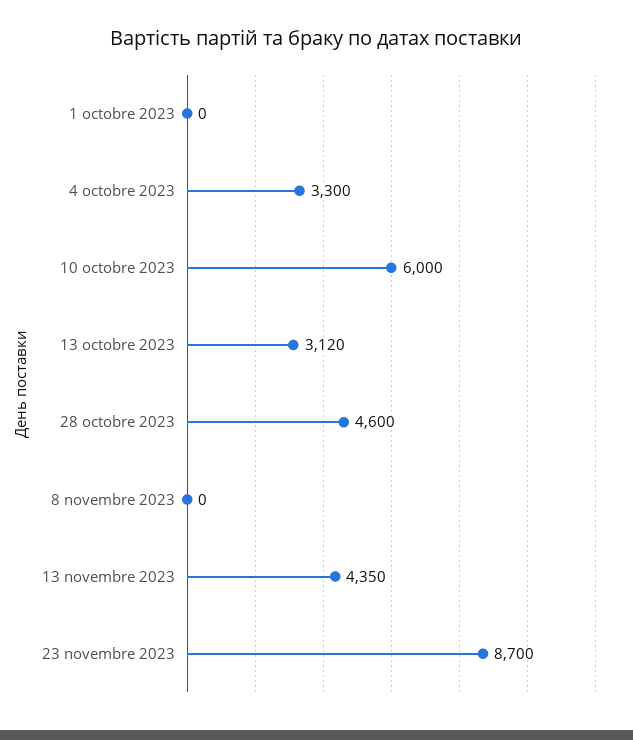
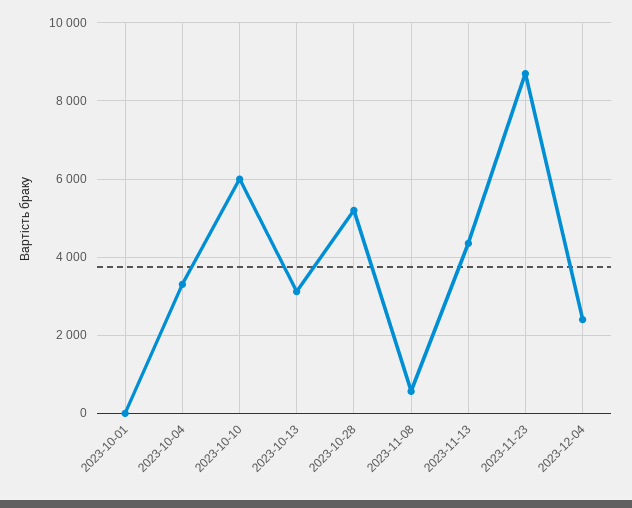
28 octobre 2023: 4600 -> 5200
8 novembre 2023: 0 -> 600
2023-12-04: none -> 2400

